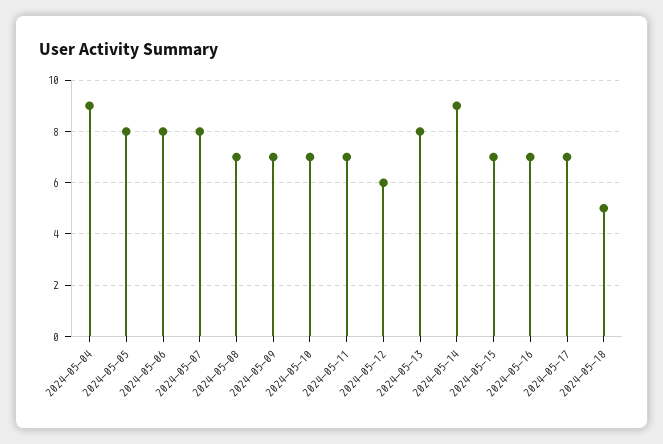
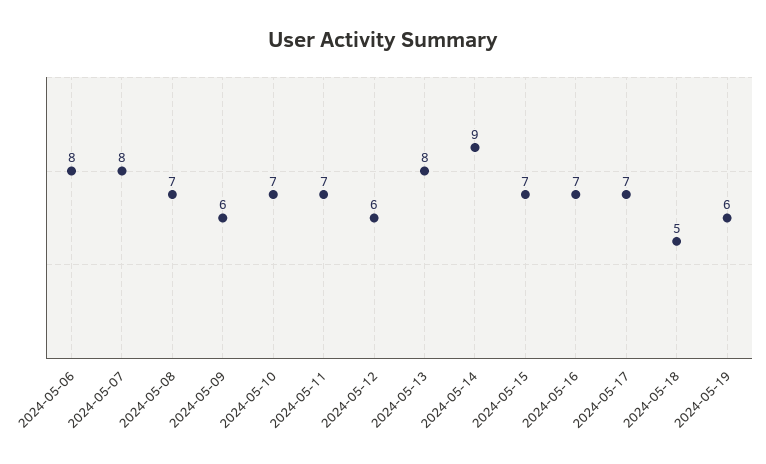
2024-05-04: 9 -> none
2024-05-05: 8 -> none
2024-05-09: 7 -> 6
2024-05-19: none -> 6

